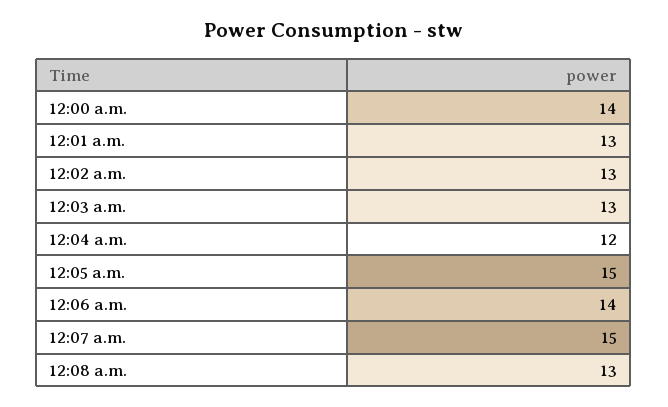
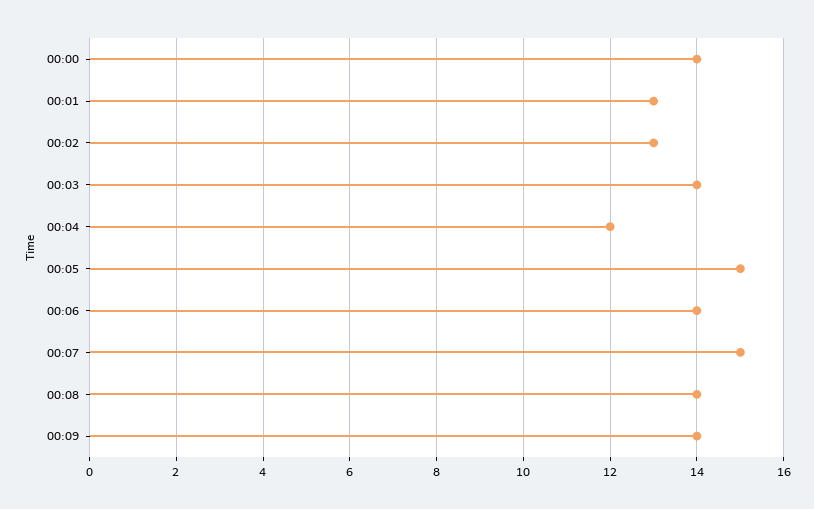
12:03 a.m.: 13 -> 14
12:08 a.m.: 13 -> 14
00:09: none -> 14

